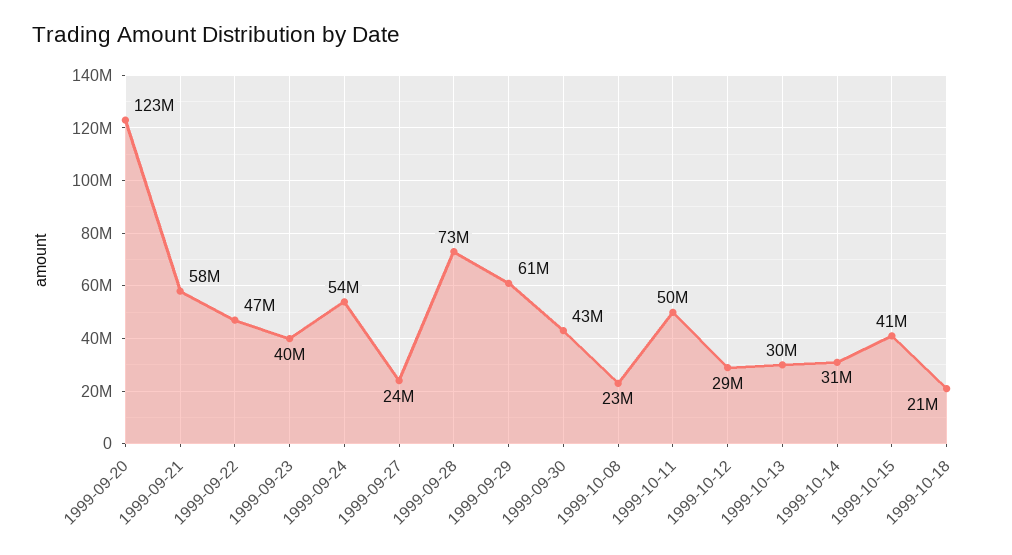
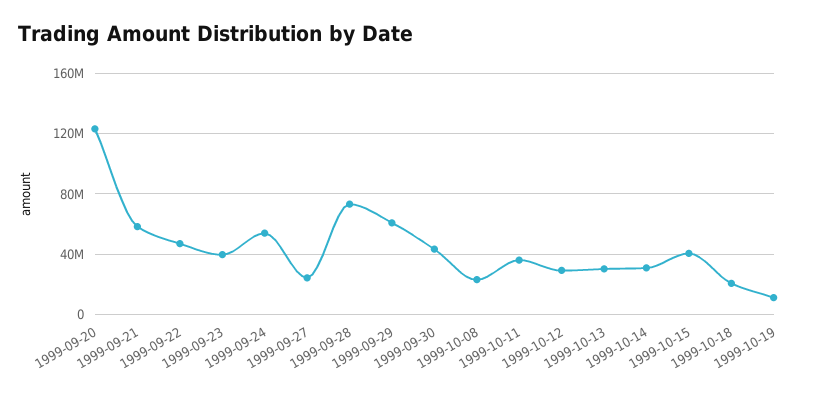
1999-10-11: 50000000 -> 35000000
1999-10-19: none -> 10000000

